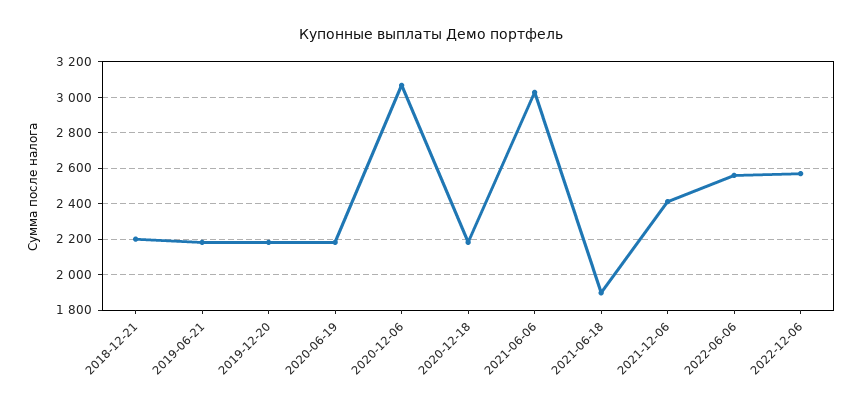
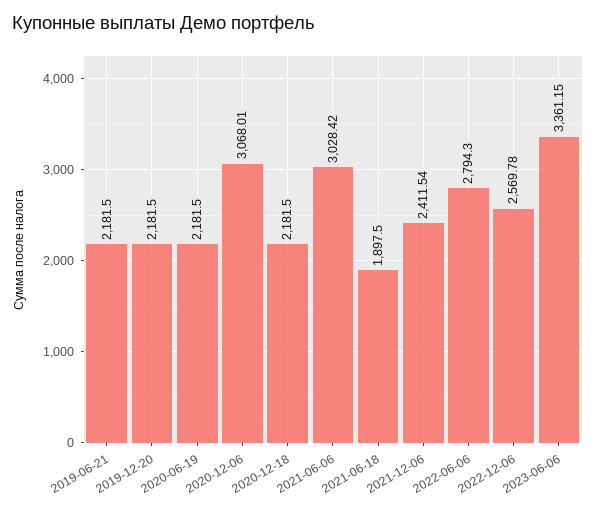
2018-12-21: 2200 -> none
2022-06-06: 2550 -> 2794.3
2023-06-06: none -> 3361.15

